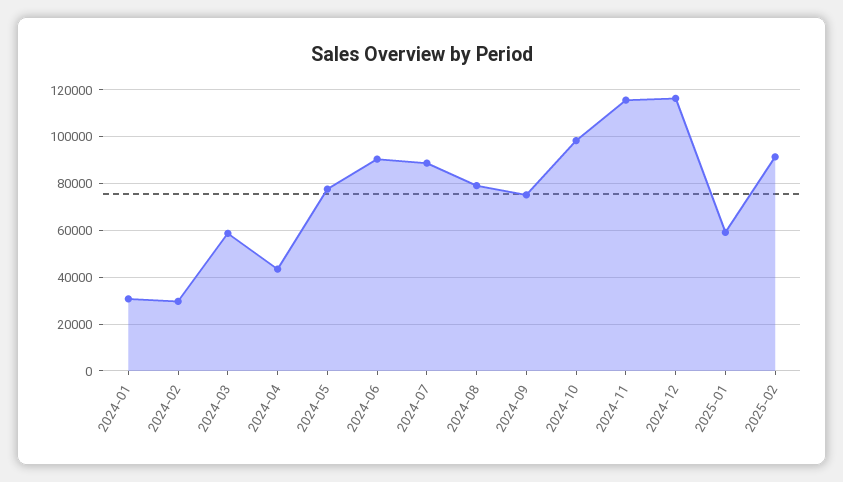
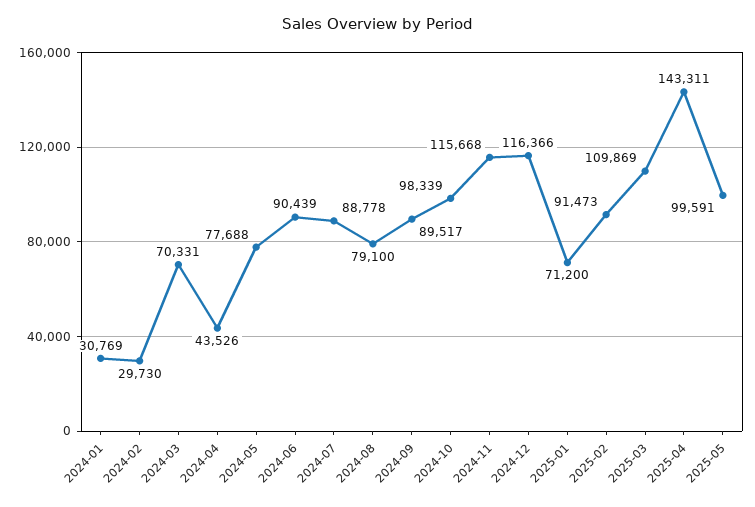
2024-03: 60000 -> 70331
2024-09: 75000 -> 89517
2025-01: 60000 -> 71200
2025-03: none -> 109869
2025-04: none -> 143311
2025-05: none -> 99591

